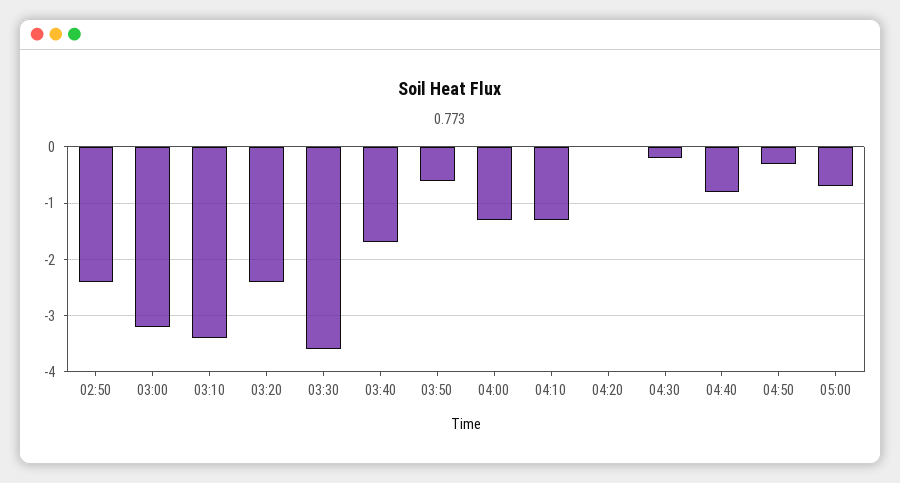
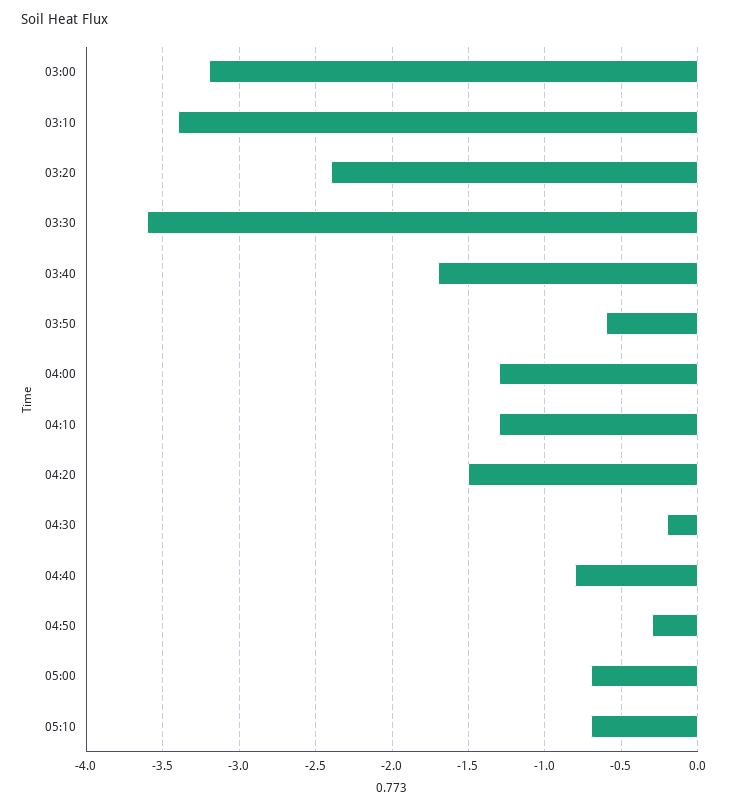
02:50: -2.5 -> none
04:20: 0 -> -1.5
05:10: none -> -0.7

